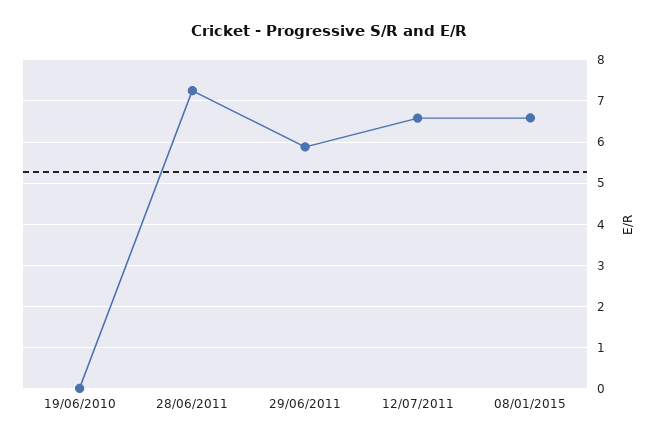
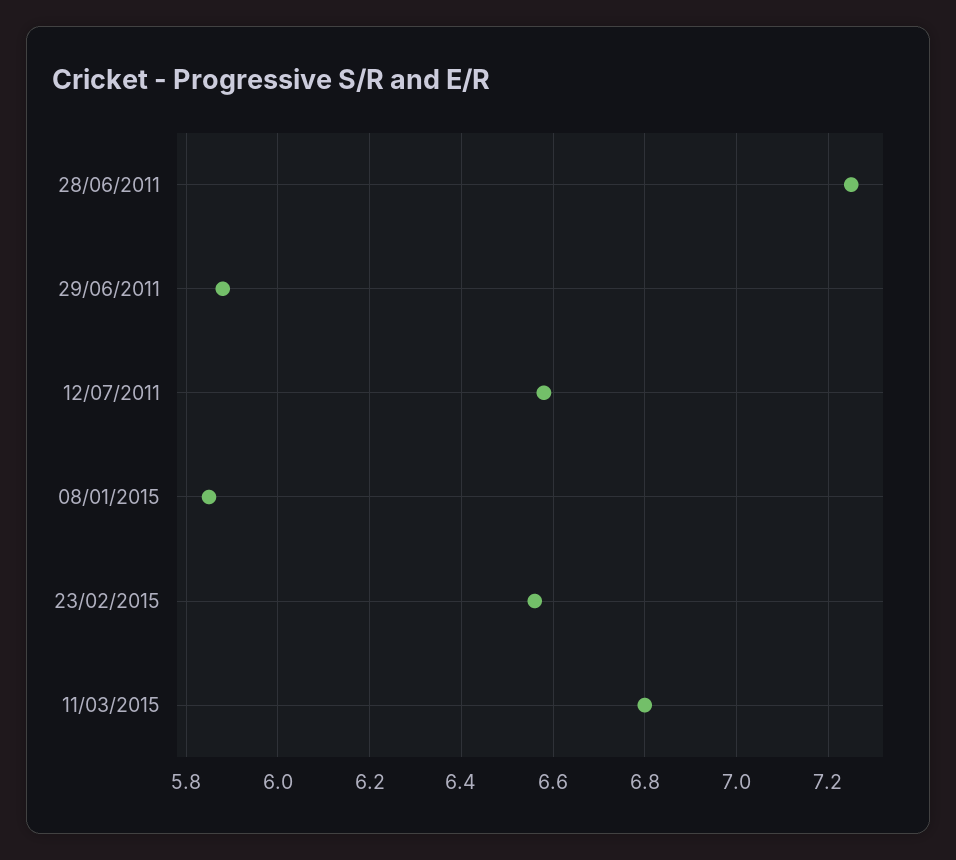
19/06/2010: 0 -> none
08/01/2015: 6.6 -> 5.85
23/02/2015: none -> 6.55
11/03/2015: none -> 6.8

